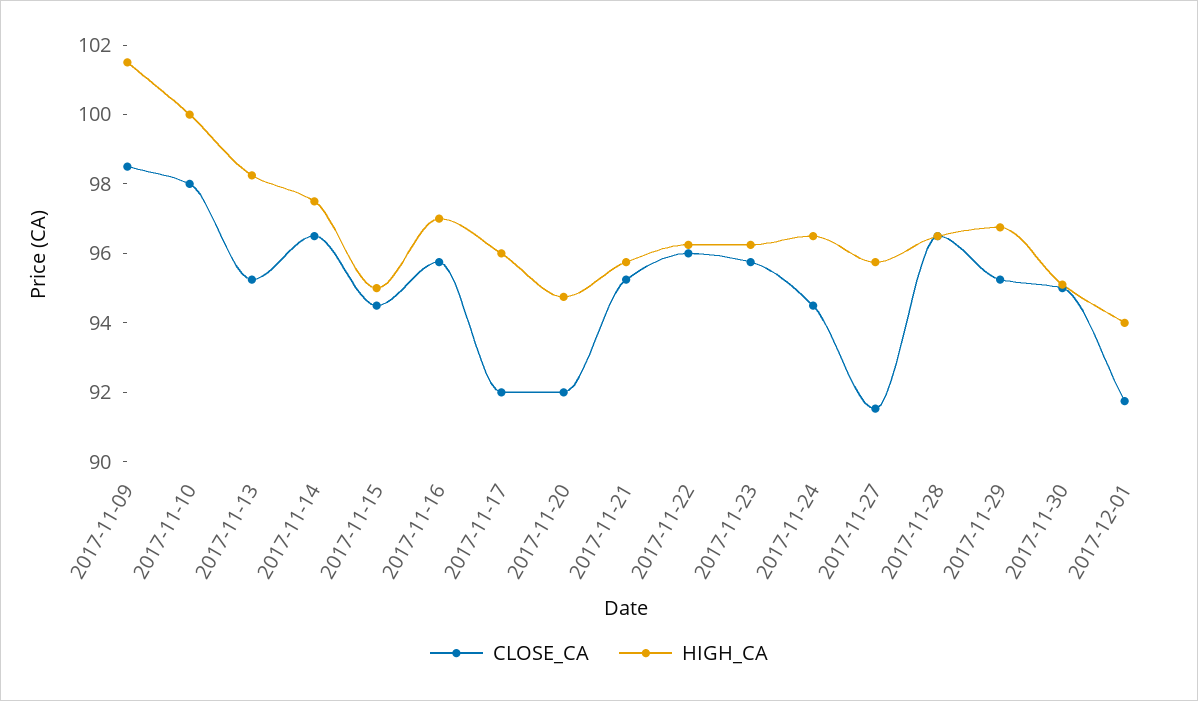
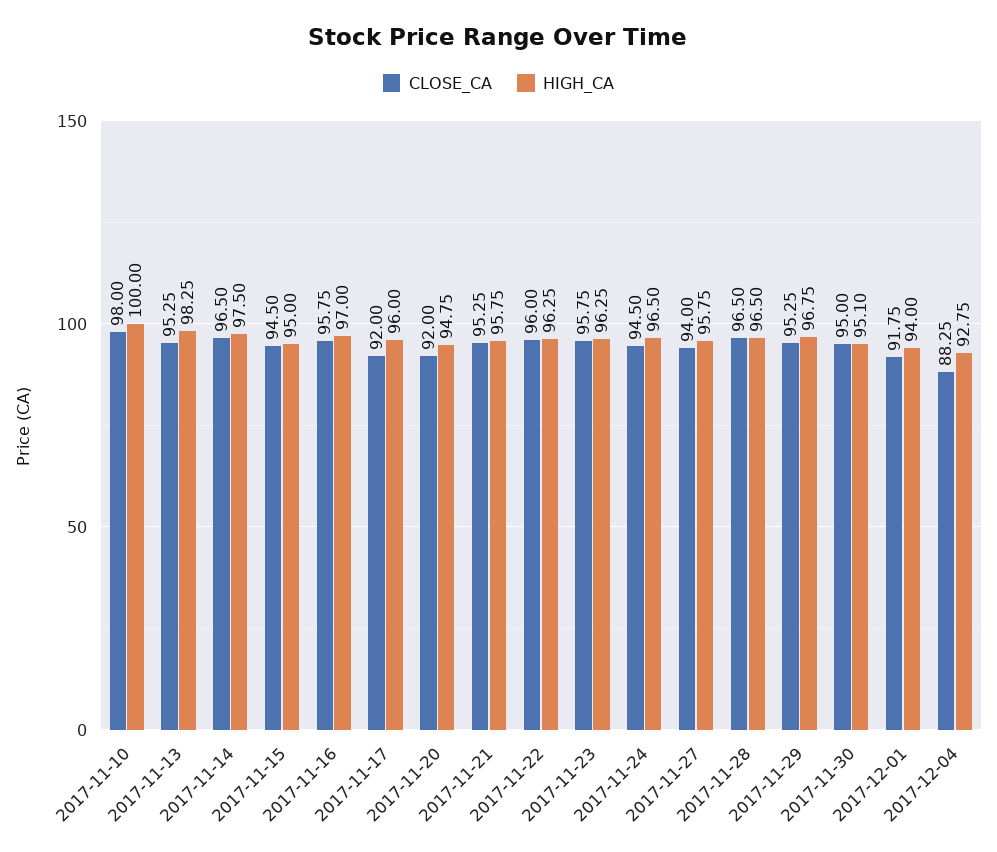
CLOSE_CA, 2017-11-09: 98.5 -> none
HIGH_CA, 2017-11-09: 101.5 -> none
CLOSE_CA, 2017-11-27: 91.5 -> 94
CLOSE_CA, 2017-12-04: none -> 88.25
HIGH_CA, 2017-12-04: none -> 92.75

